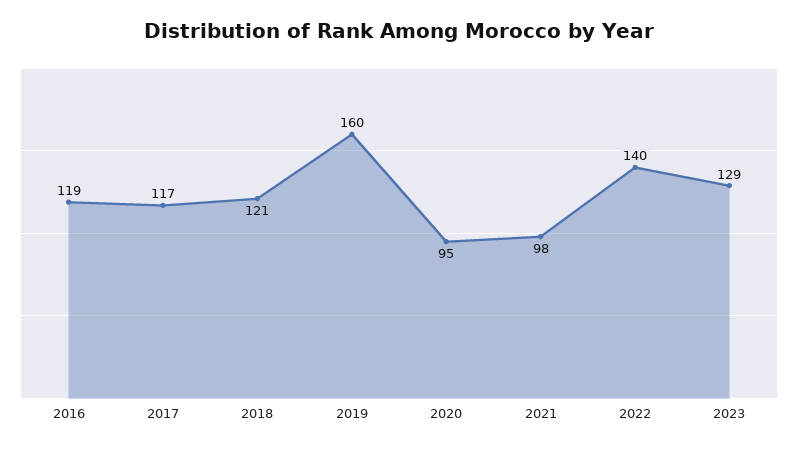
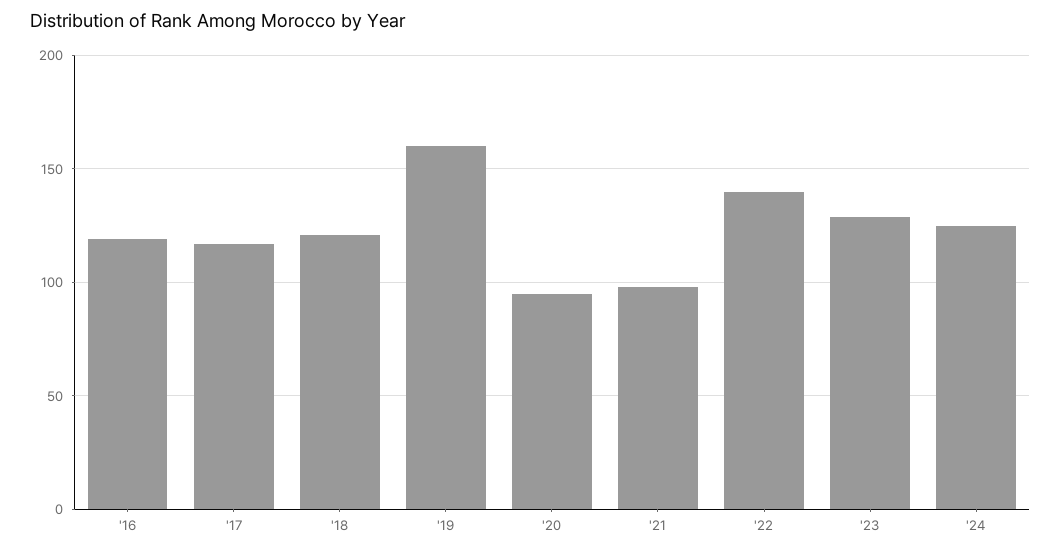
'24: none -> 125

